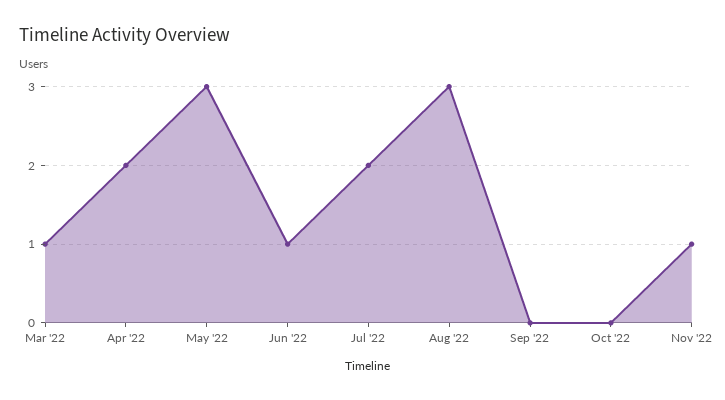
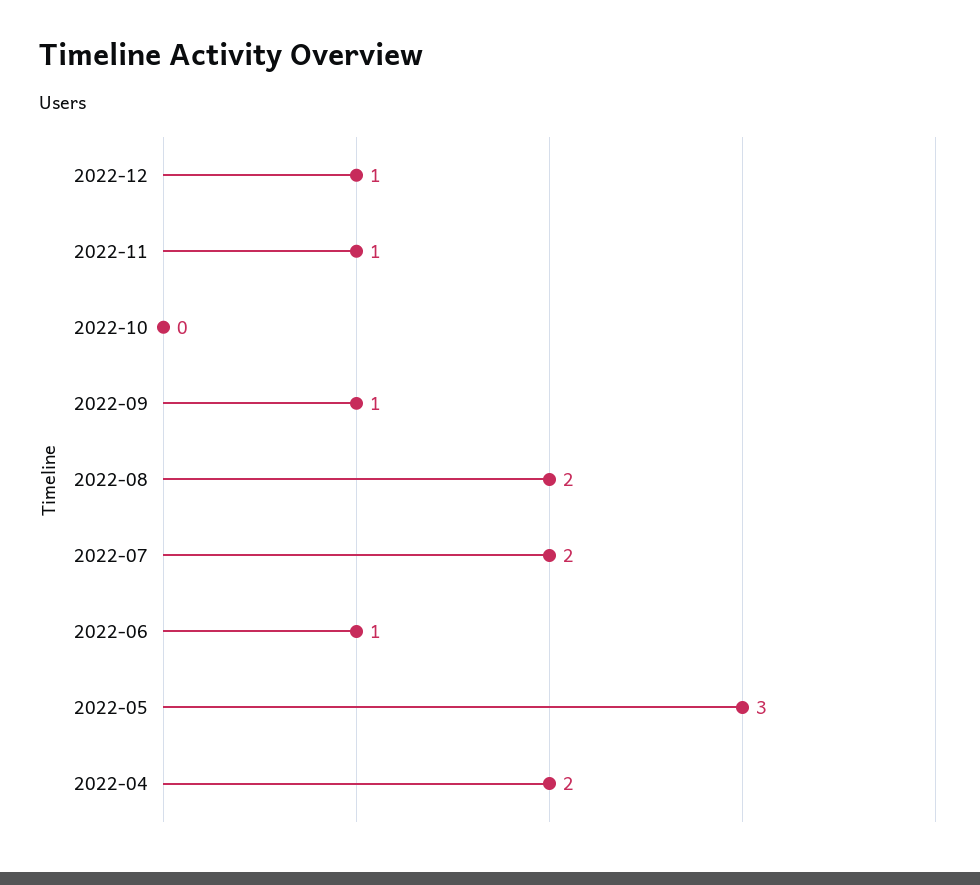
Mar '22: 1 -> none
Aug '22: 3 -> 2
Sep '22: 0 -> 1
2022-12: none -> 1

